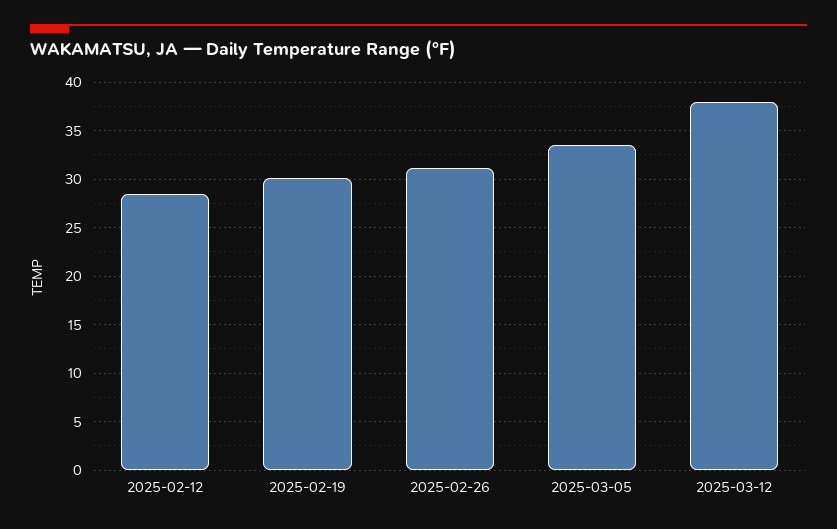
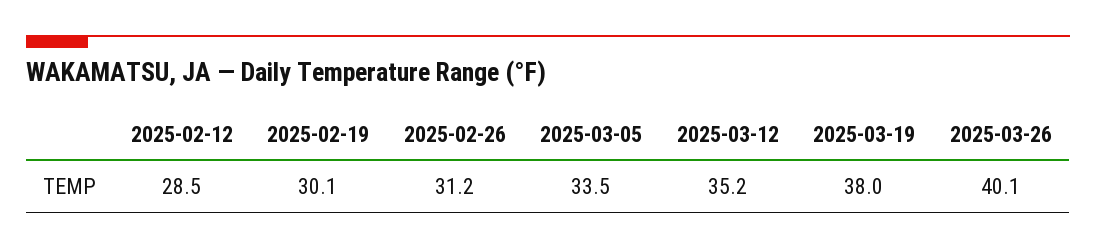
2025-03-12: 38 -> 35.2
2025-03-19: none -> 38
2025-03-26: none -> 40.1

